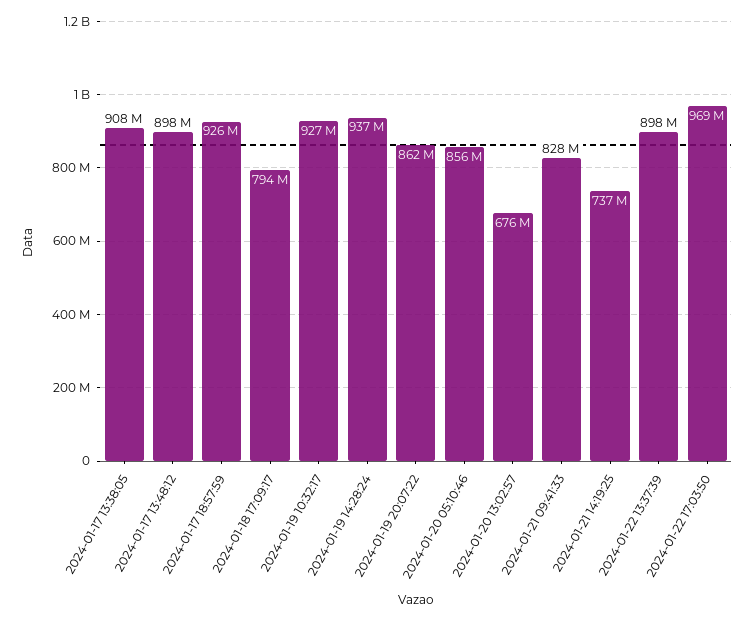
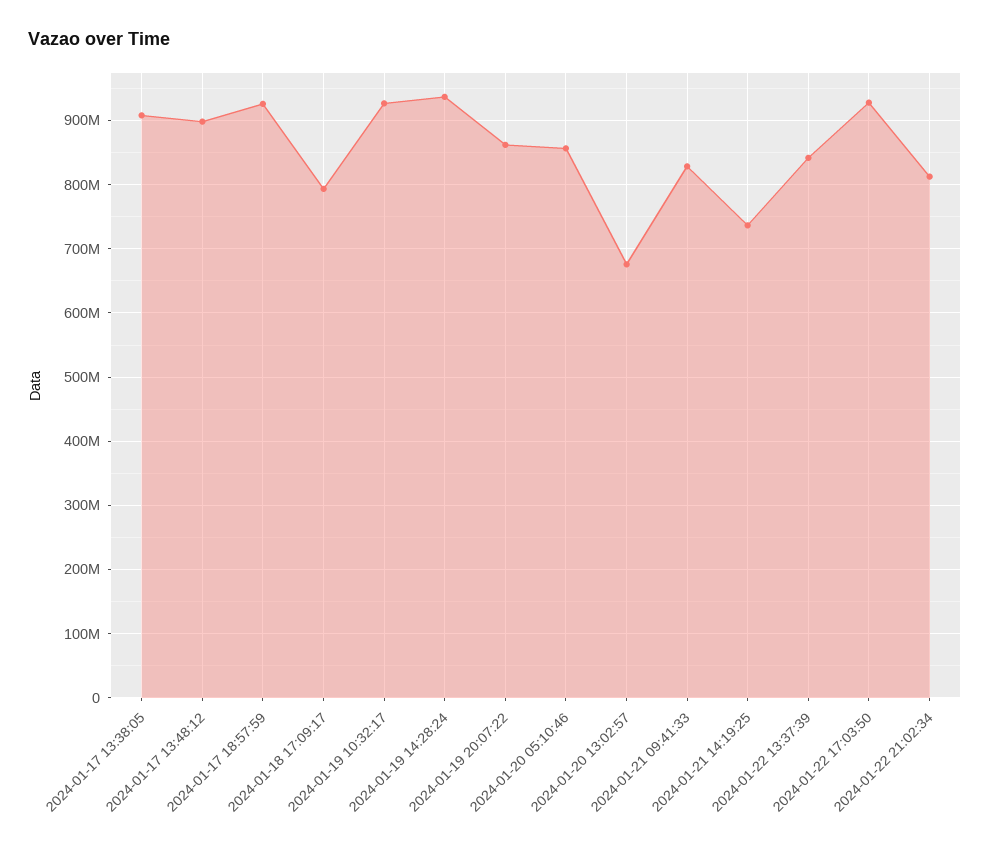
2024-01-22 13:37:39: 898000000 -> 840000000
2024-01-22 17:03:50: 969000000 -> 930000000
2024-01-22 21:02:34: none -> 810000000

